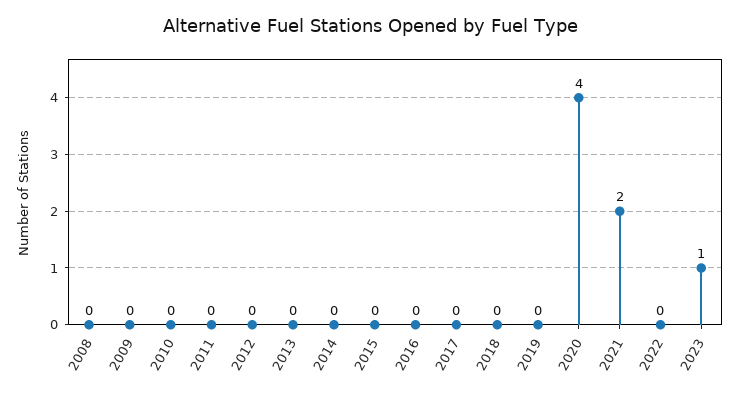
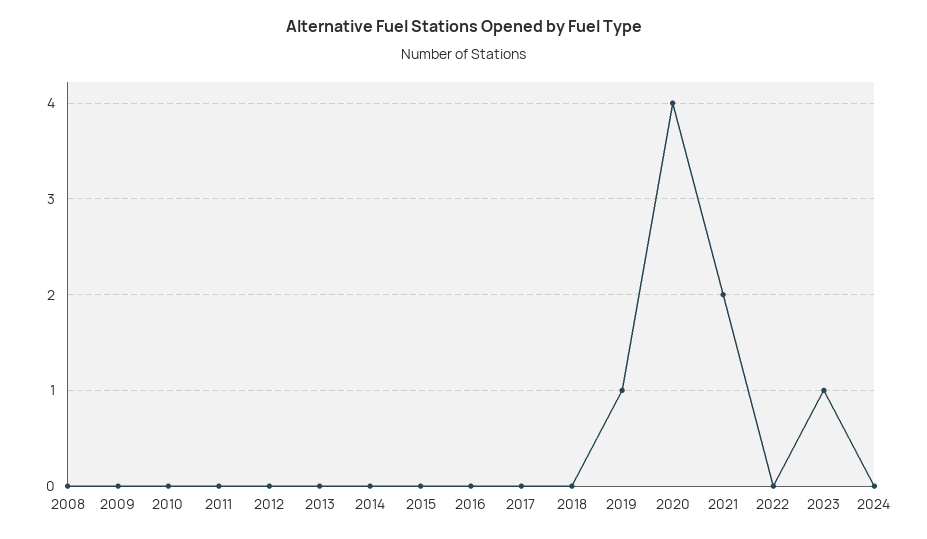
2019: 0 -> 1
2024: none -> 0

